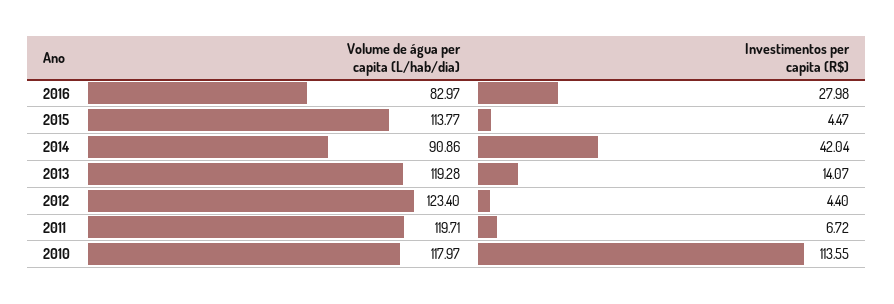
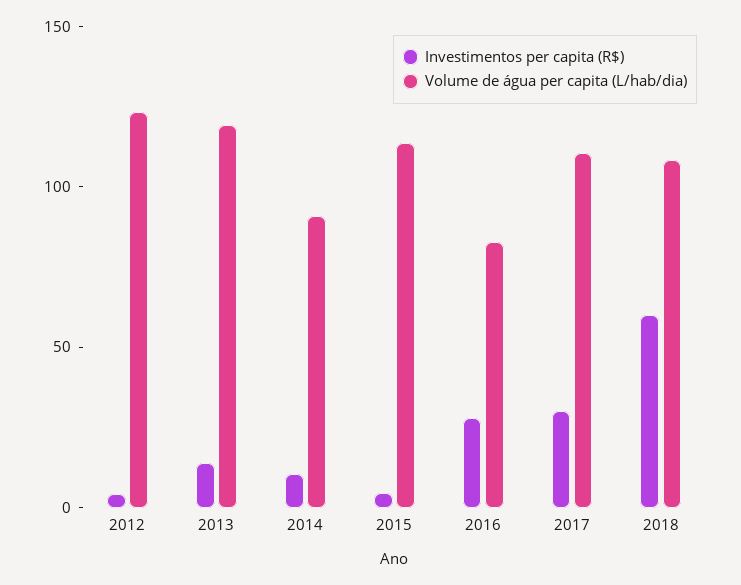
Investimentos per capita (R$), 2014: 42.04 -> 10
Volume de água per capita (L/hab/dia), 2011: 119.71 -> none
Investimentos per capita (R$), 2011: 6.72 -> none
Volume de água per capita (L/hab/dia), 2010: 117.97 -> none
Investimentos per capita (R$), 2010: 113.55 -> none
Investimentos per capita (R$), 2017: none -> 30
Volume de água per capita (L/hab/dia), 2017: none -> 110
Investimentos per capita (R$), 2018: none -> 60
Volume de água per capita (L/hab/dia), 2018: none -> 110

